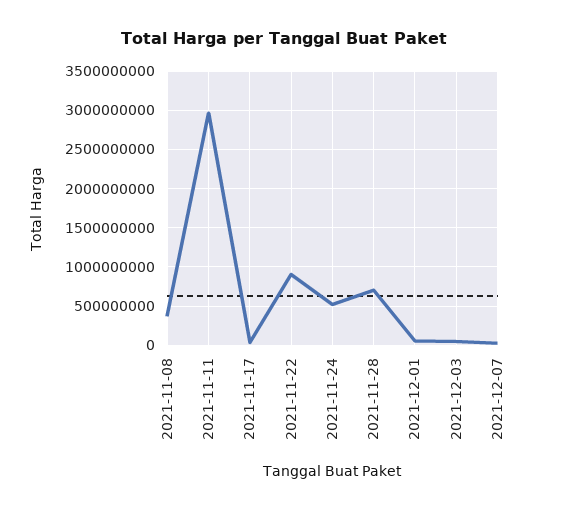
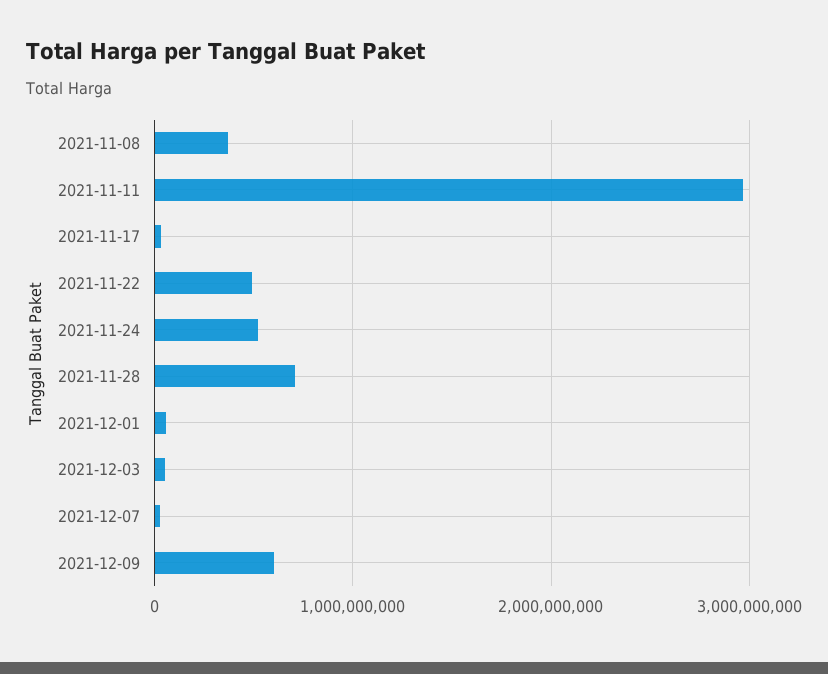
2021-11-22: 900000000 -> 500000000
2021-12-09: none -> 600000000

